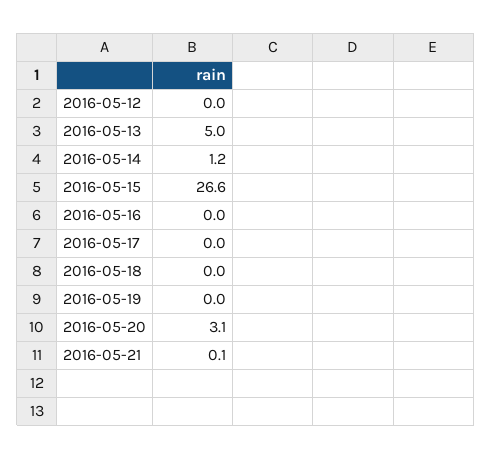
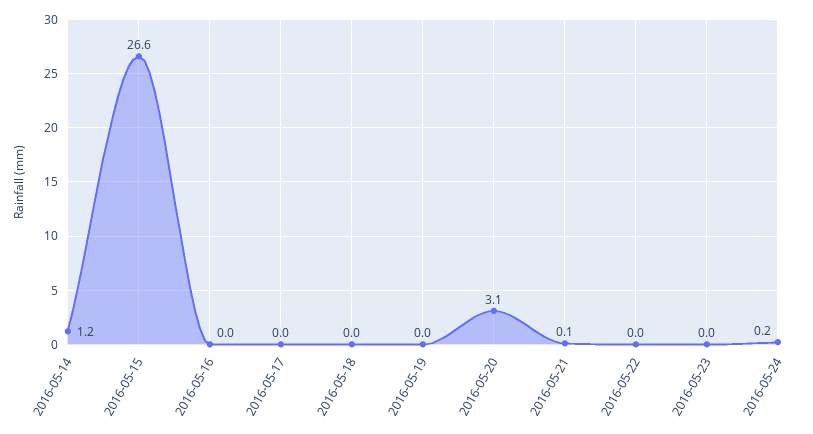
2016-05-12: 0 -> none
2016-05-13: 5 -> none
2016-05-22: none -> 0
2016-05-23: none -> 0
2016-05-24: none -> 0.2

